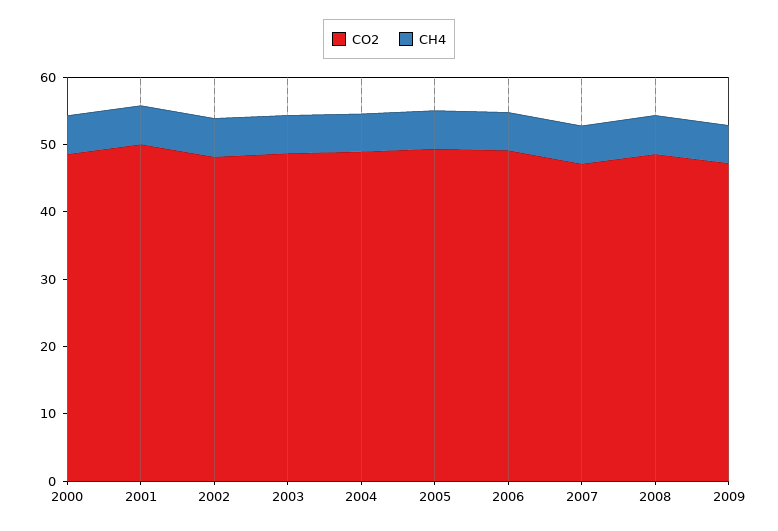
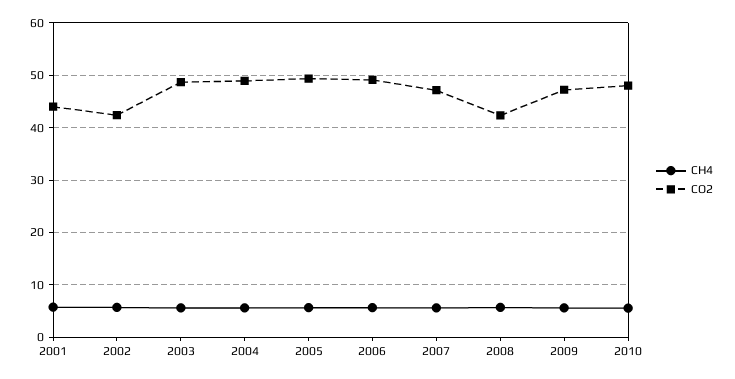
CO2, 2000: 48 -> none
CH4, 2000: 6 -> none
CO2, 2001: 50 -> 44
CO2, 2002: 48 -> 42
CO2, 2008: 48 -> 42
CH4, 2010: none -> 6
CO2, 2010: none -> 48

